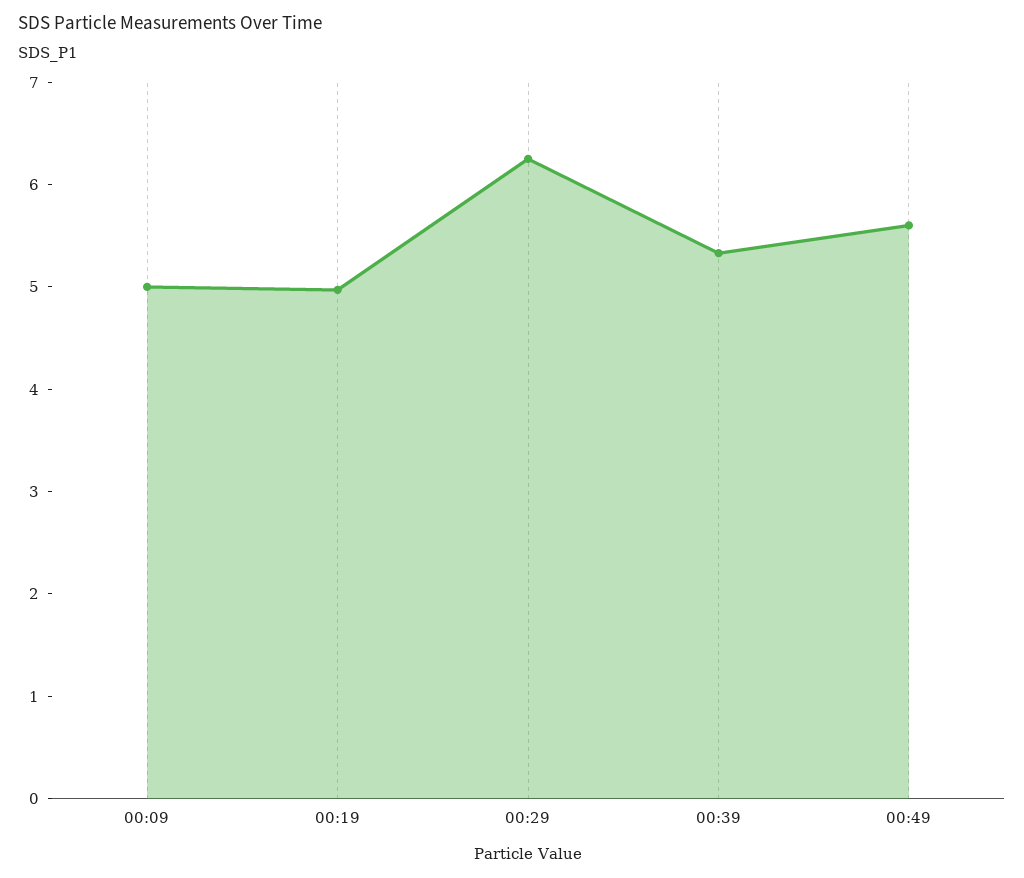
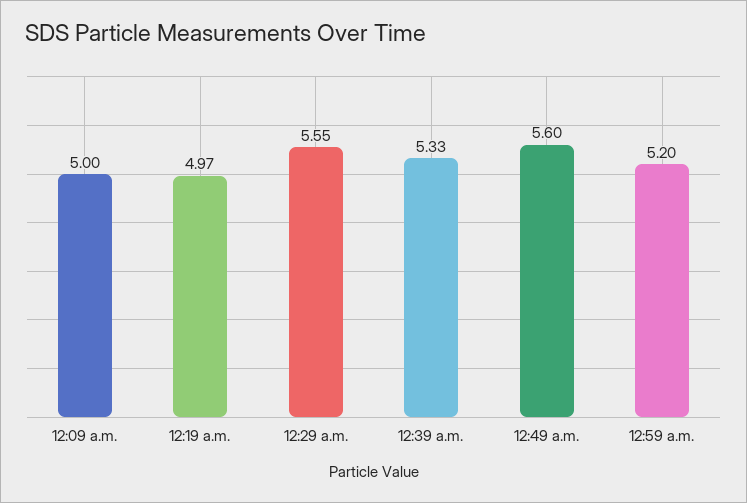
00:29: 6.2 -> 5.55
12:59 a.m.: none -> 5.2

